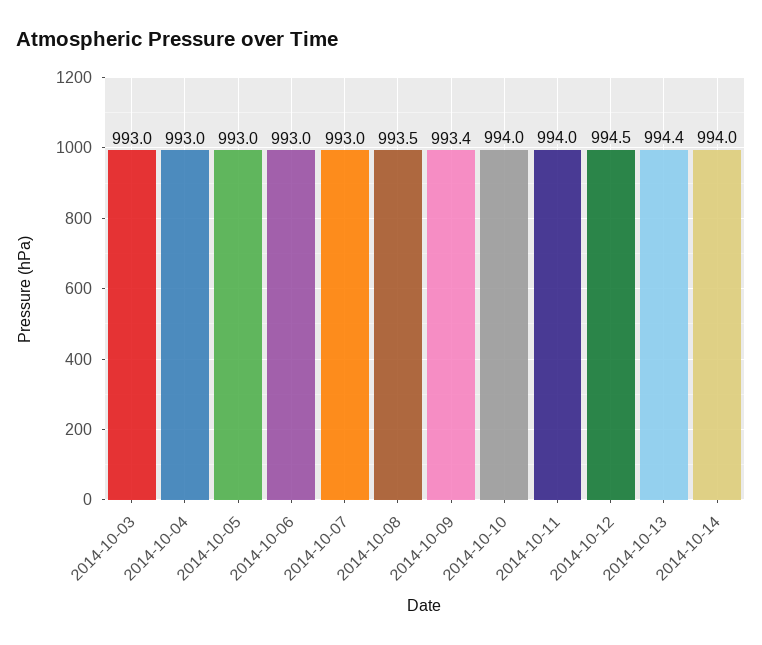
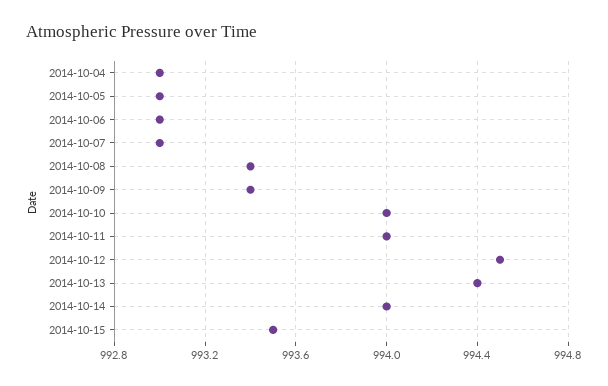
2014-10-03: 993 -> none
2014-10-08: 993.5 -> 993.4
2014-10-15: none -> 993.5

